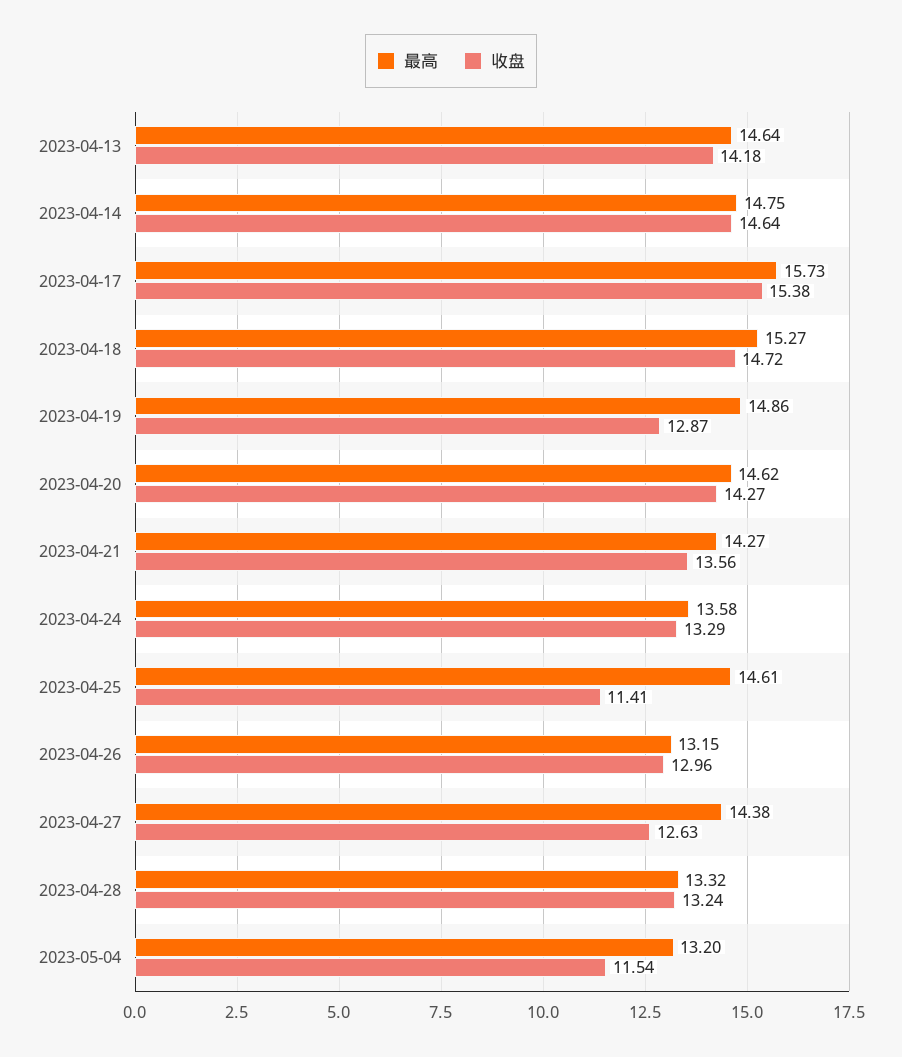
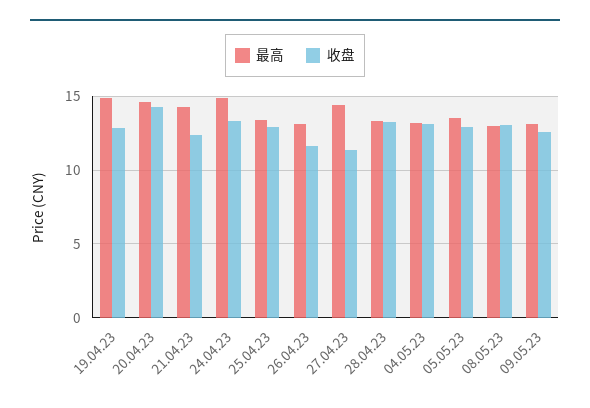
最高, 2023-04-13: 14.64 -> none
收盘, 2023-04-13: 14.18 -> none
最高, 2023-04-14: 14.75 -> none
收盘, 2023-04-14: 14.64 -> none
最高, 2023-04-17: 15.73 -> none
收盘, 2023-04-17: 15.38 -> none
最高, 2023-04-18: 15.27 -> none
收盘, 2023-04-18: 14.72 -> none
收盘, 2023-04-21: 13.56 -> 12.5
最高, 2023-04-24: 13.58 -> 15
最高, 2023-04-25: 14.61 -> 13.5
收盘, 2023-04-25: 11.41 -> 13
收盘, 2023-04-26: 12.96 -> 11.5
收盘, 2023-04-27: 12.63 -> 11.5
收盘, 2023-05-04: 11.54 -> 13
最高, 05.05.23: none -> 13.5
收盘, 05.05.23: none -> 13
最高, 08.05.23: none -> 13
收盘, 08.05.23: none -> 13
最高, 09.05.23: none -> 13
收盘, 09.05.23: none -> 12.5

